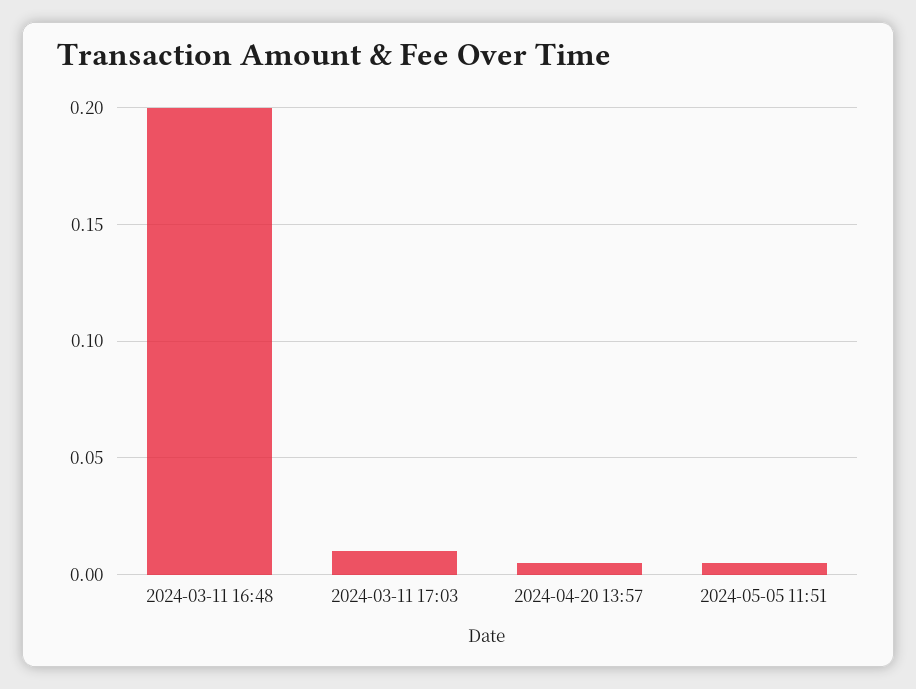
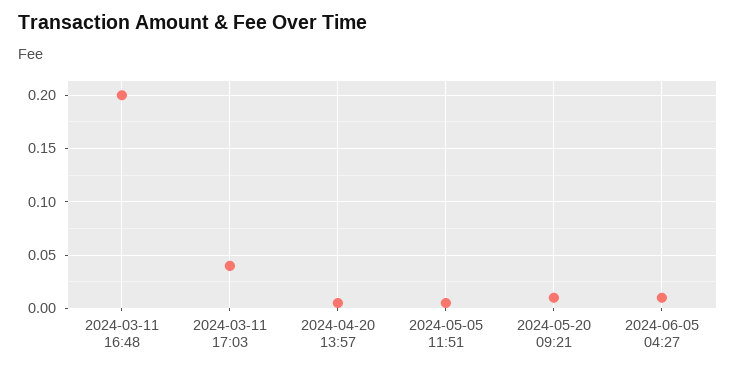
2024-03-11 17:03: 0.01 -> 0.04
2024-05-20 09:21: none -> 0.01
2024-06-05 04:27: none -> 0.01

